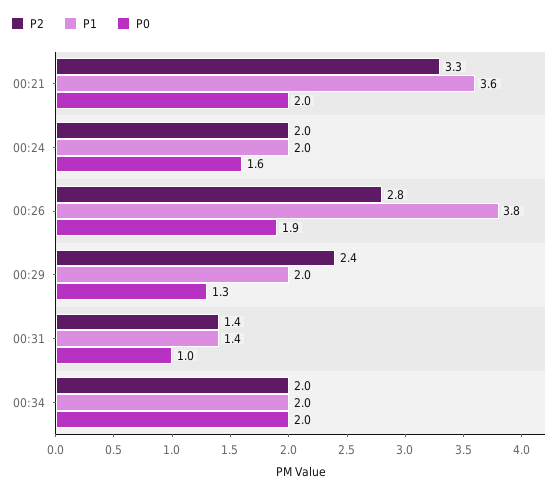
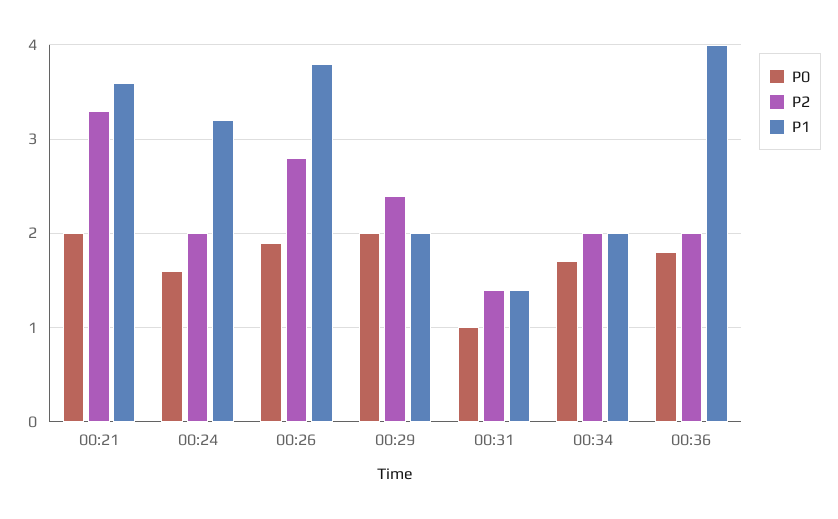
P1, 00:24: 2 -> 3.2
P0, 00:29: 1.3 -> 2
P0, 00:34: 2 -> 1.7
P0, 00:36: none -> 1.8
P2, 00:36: none -> 2
P1, 00:36: none -> 4

